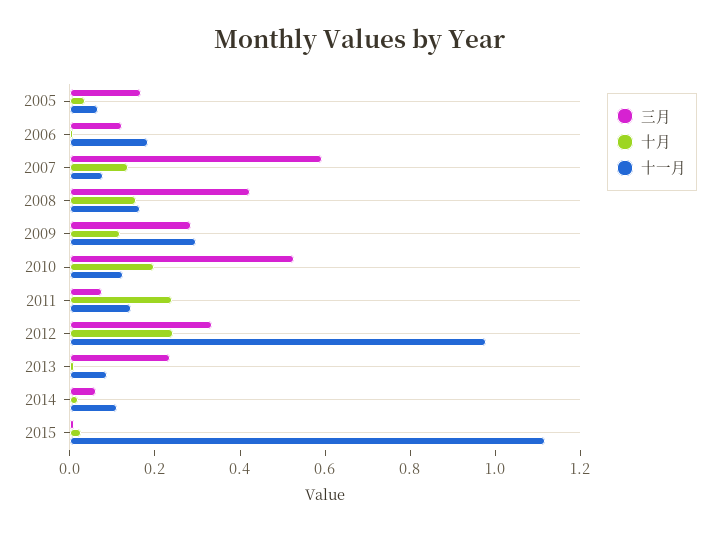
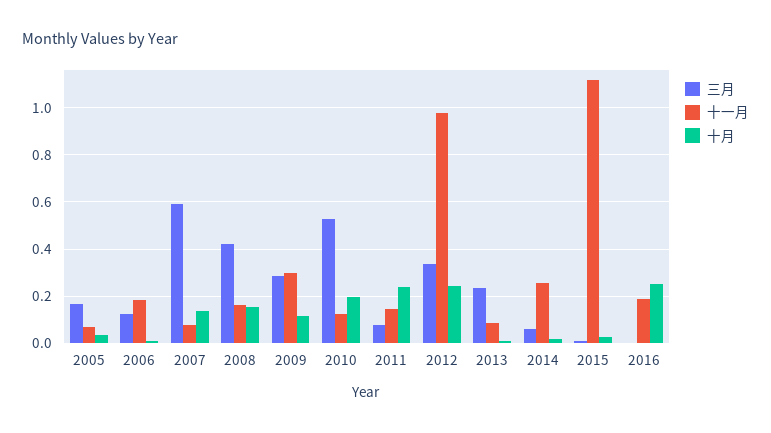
十一月, 2014: 0.1 -> 0.25
三月, 2016: none -> 0
十一月, 2016: none -> 0.2
十月, 2016: none -> 0.25

